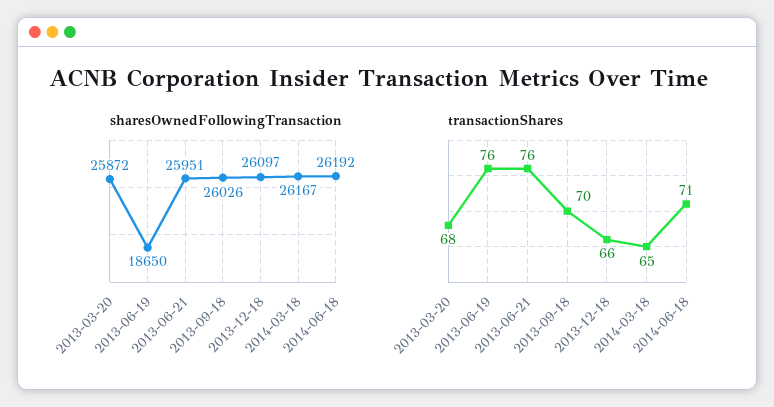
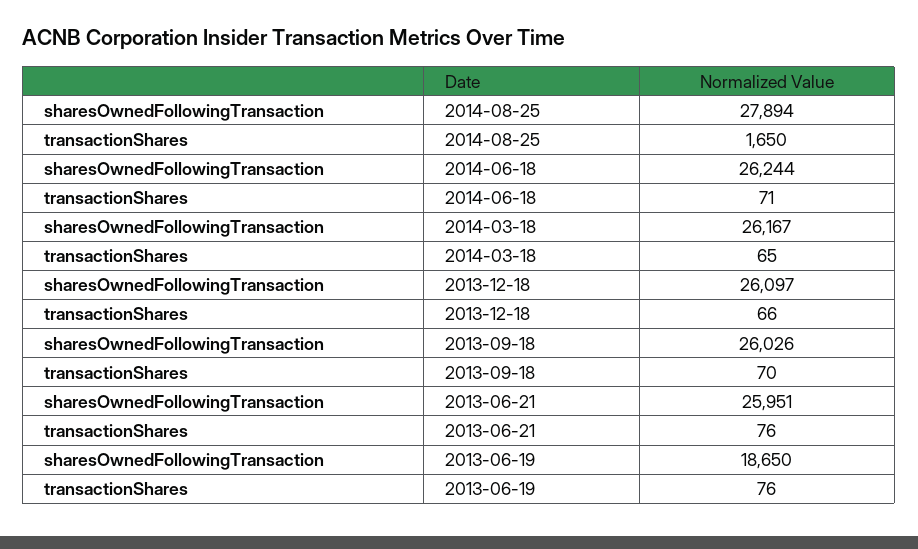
sharesOwnedFollowingTransaction, 2013-03-20: 25872 -> none
sharesOwnedFollowingTransaction, 2014-06-18: 26192 -> 26244
transactionShares, 2013-03-20: 68 -> none
sharesOwnedFollowingTransaction, 2014-08-25: none -> 27894
transactionShares, 2014-08-25: none -> 1650

